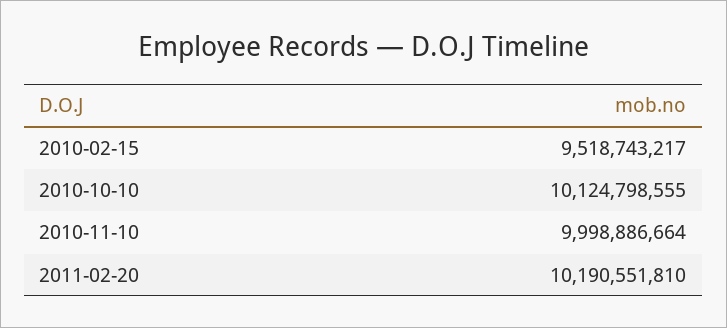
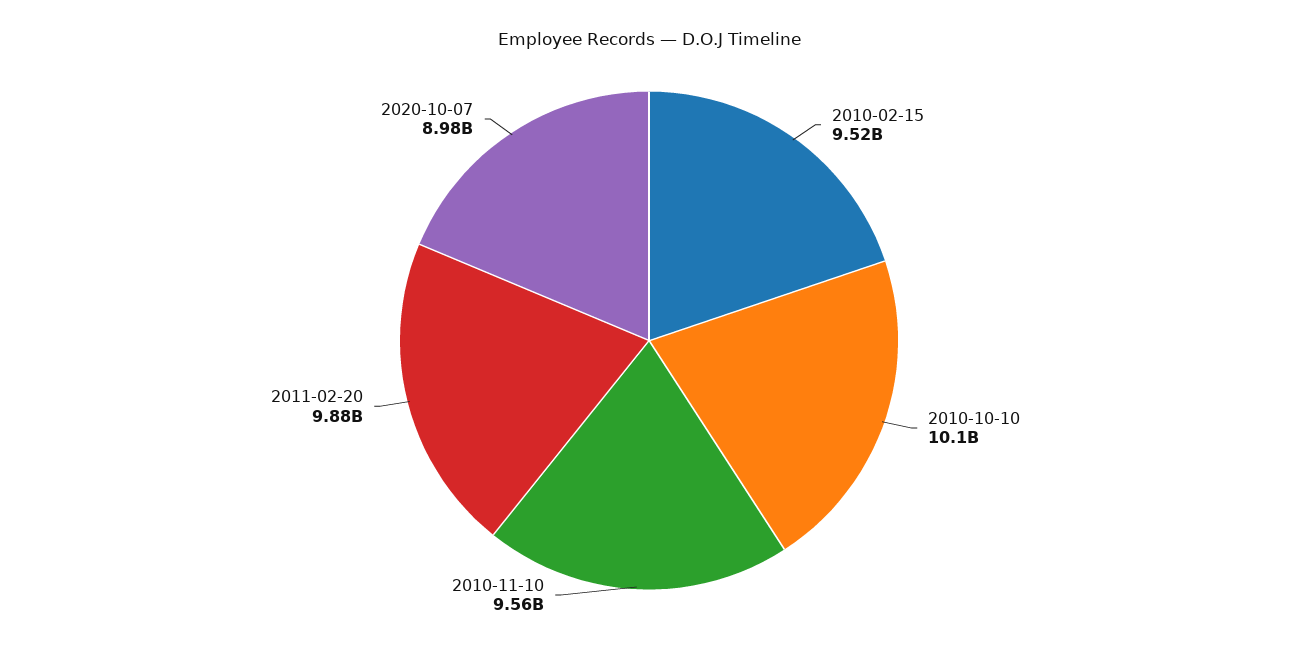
2010-11-10: 9998886664 -> 9560000000
2011-02-20: 10190551810 -> 9880000000
2020-10-07: none -> 8980000000

